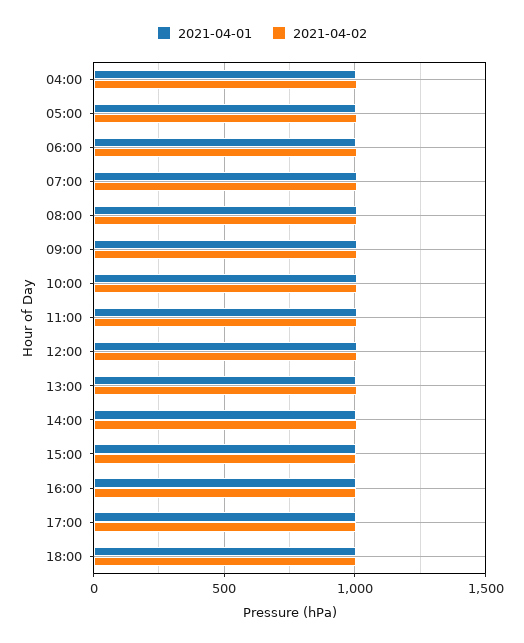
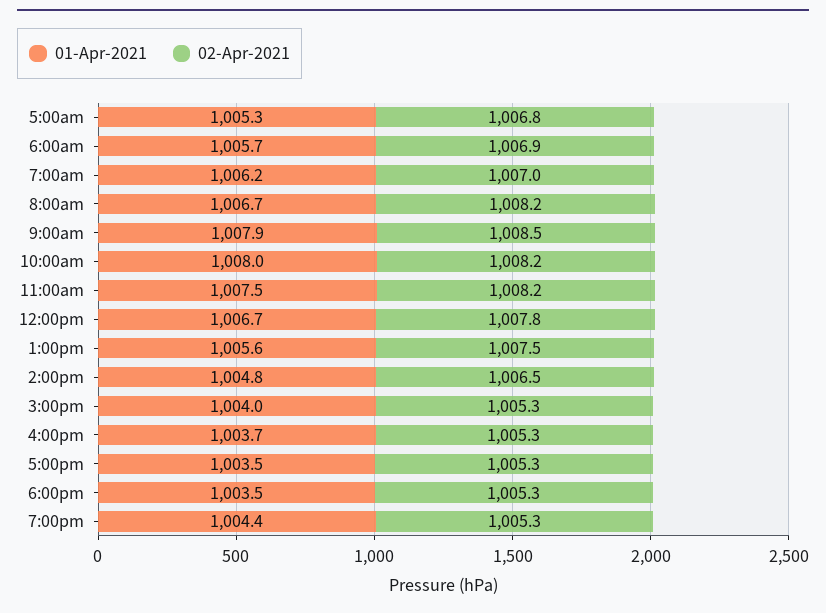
2021-04-01, 04:00: 1000 -> none
2021-04-02, 04:00: 1000 -> none
2021-04-01, 7:00pm: none -> 1004.4
2021-04-02, 7:00pm: none -> 1005.3

